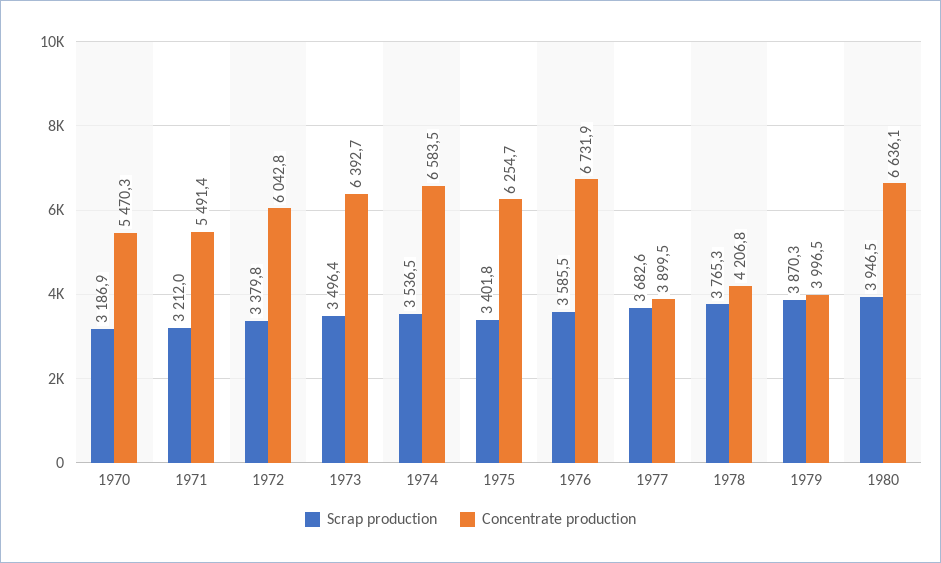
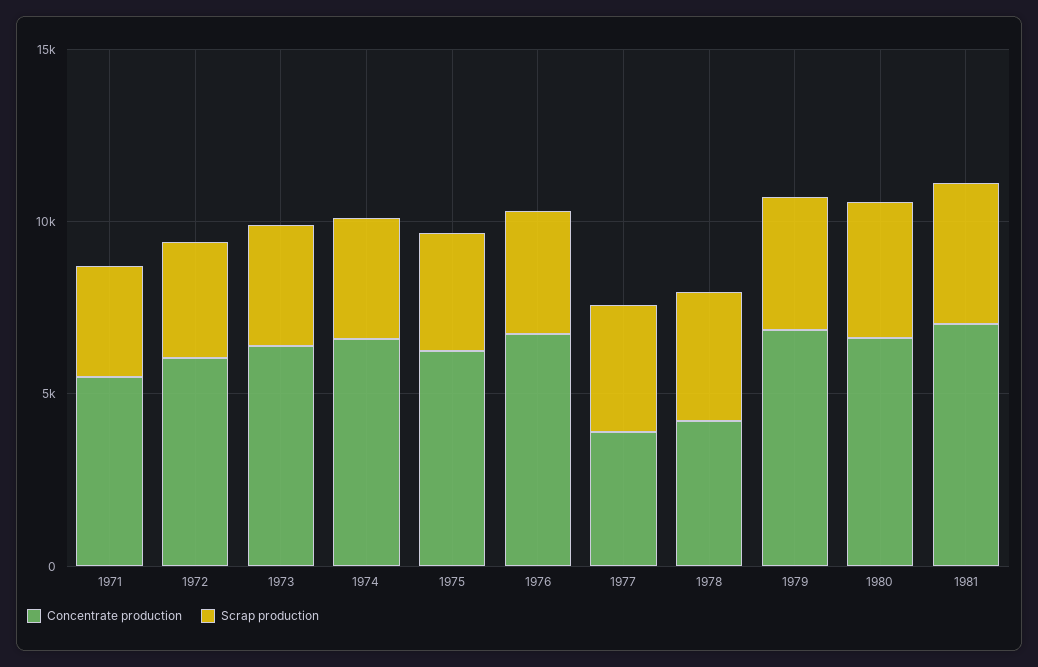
Scrap production, 1970: 3186.9 -> none
Concentrate production, 1970: 5470.3 -> none
Concentrate production, 1979: 3996.5 -> 7000
Concentrate production, 1981: none -> 7000
Scrap production, 1981: none -> 4000

